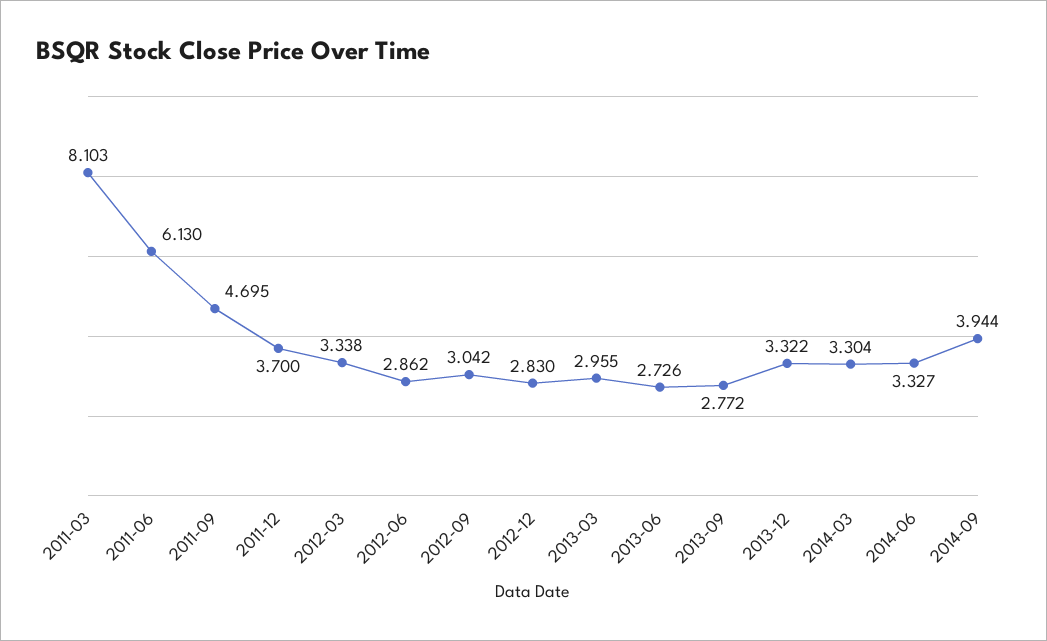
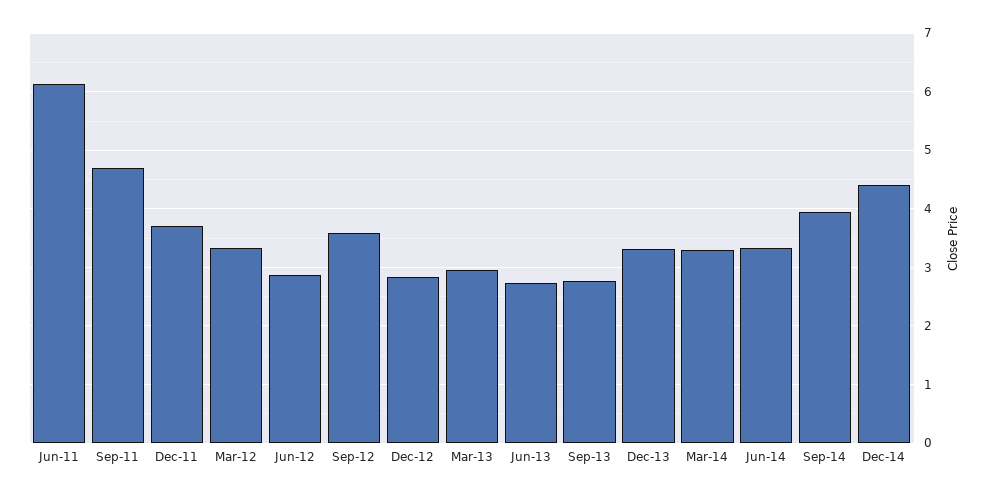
2011-03: 8.103 -> none
2012-09: 3.042 -> 3.6
Dec-14: none -> 4.4

